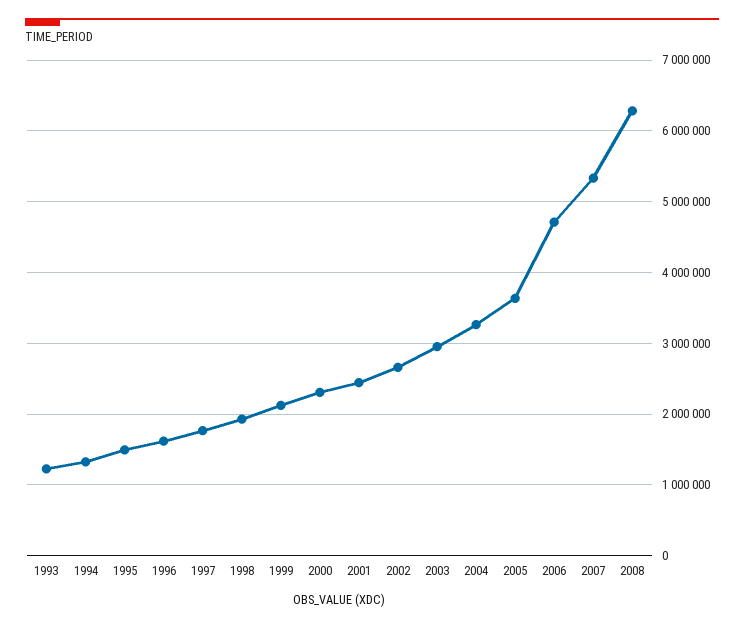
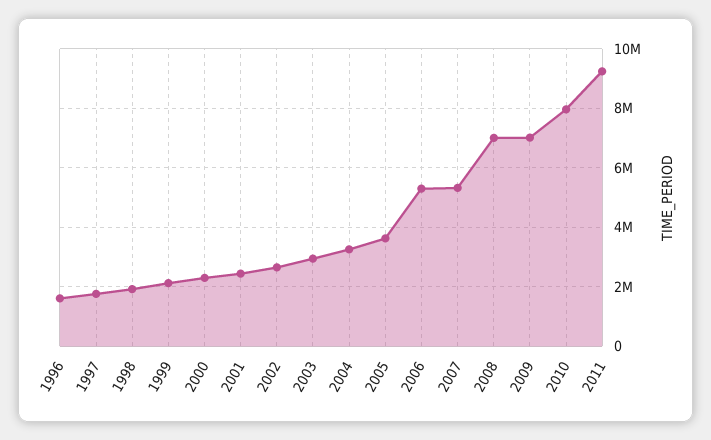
1993: 1200000 -> none
1994: 1300000 -> none
1995: 1500000 -> none
2006: 4700000 -> 5250000
2008: 6300000 -> 7000000
2009: none -> 7000000
2010: none -> 8000000
2011: none -> 9250000

